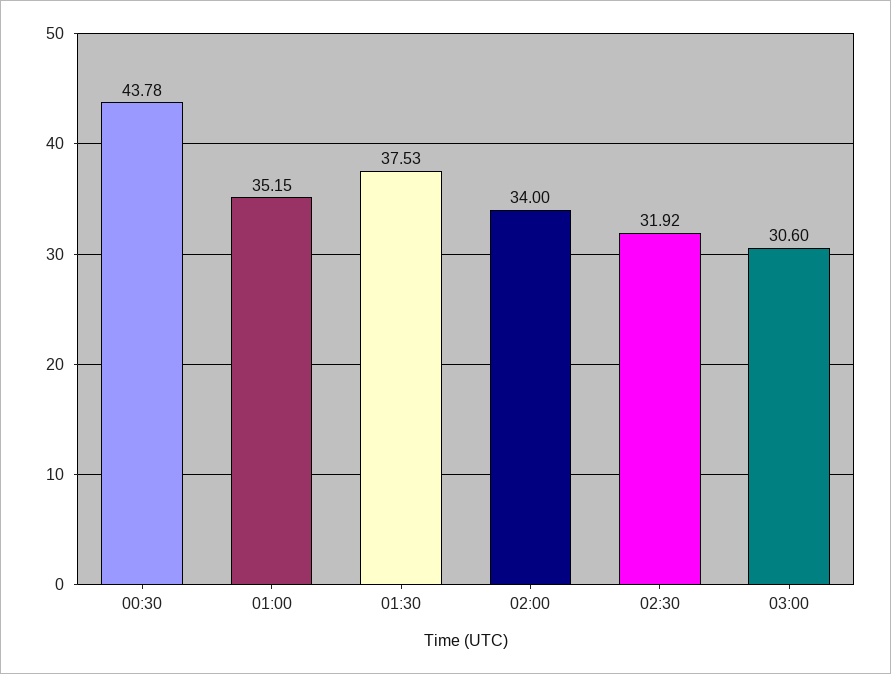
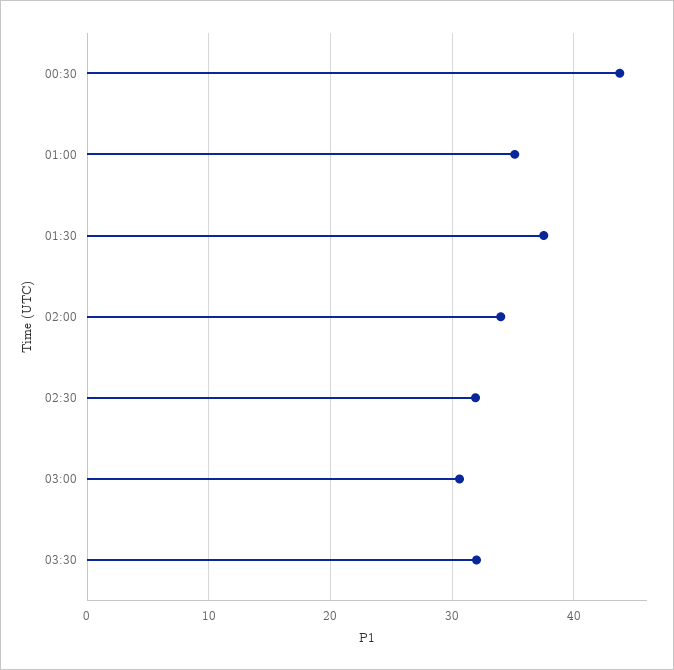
03:30: none -> 32

